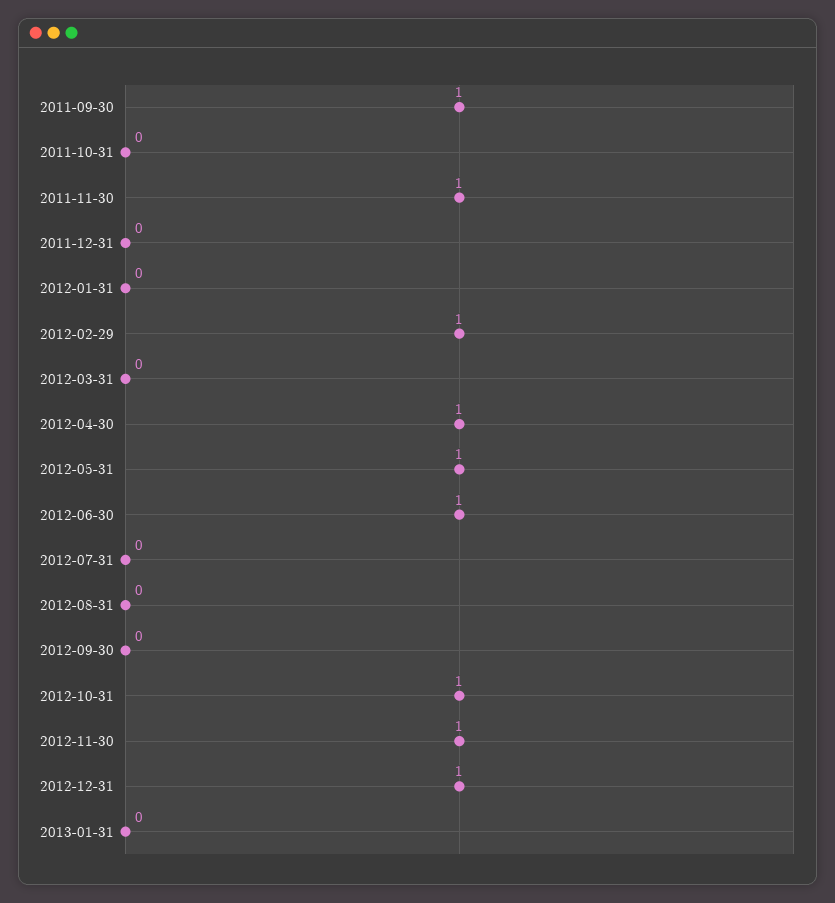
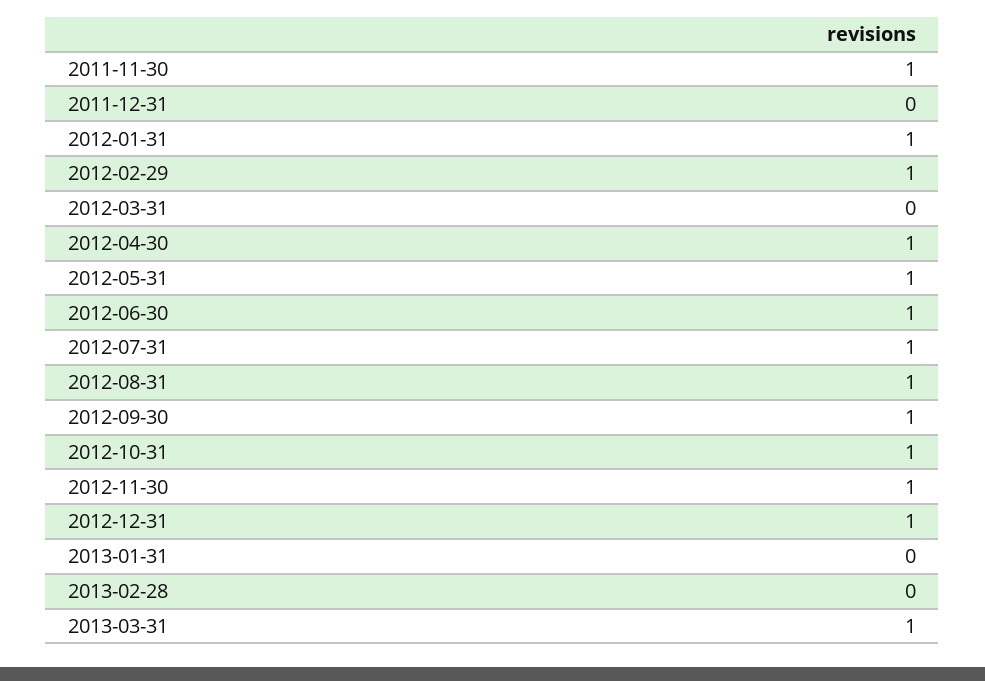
2011-09-30: 1 -> none
2011-10-31: 0 -> none
2012-01-31: 0 -> 1
2012-07-31: 0 -> 1
2012-08-31: 0 -> 1
2012-09-30: 0 -> 1
2013-02-28: none -> 0
2013-03-31: none -> 1

